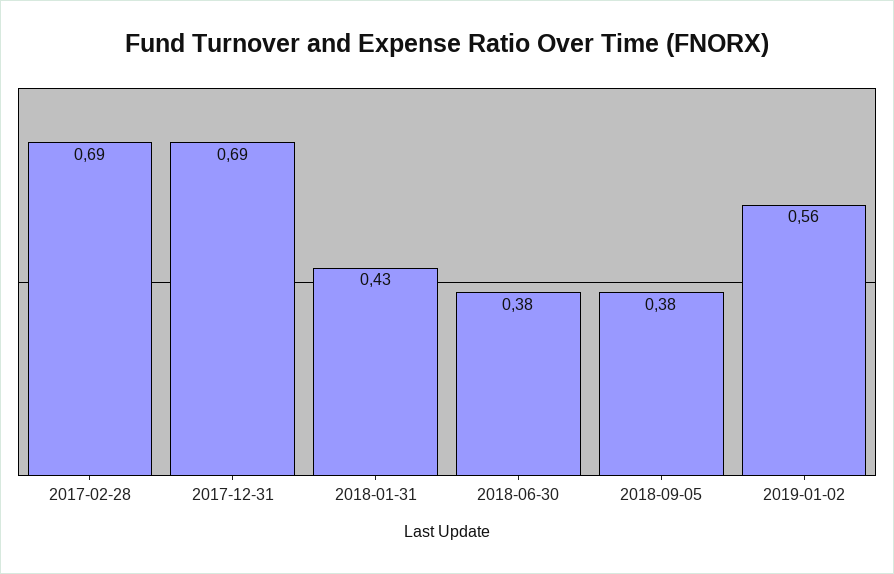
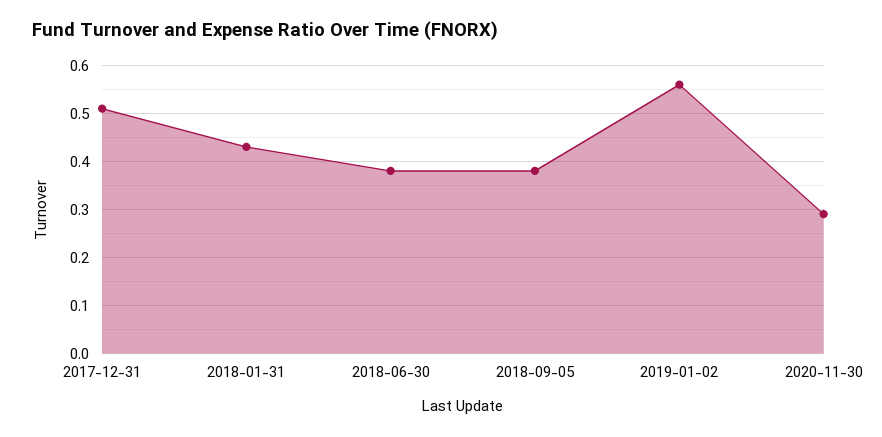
2017-02-28: 0.69 -> none
2017-12-31: 0.69 -> 0.5
2020-11-30: none -> 0.3

